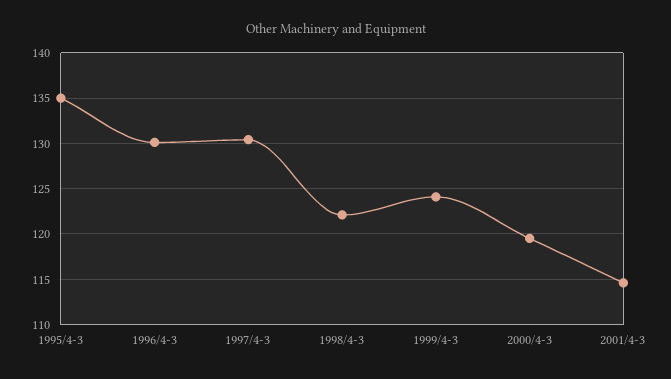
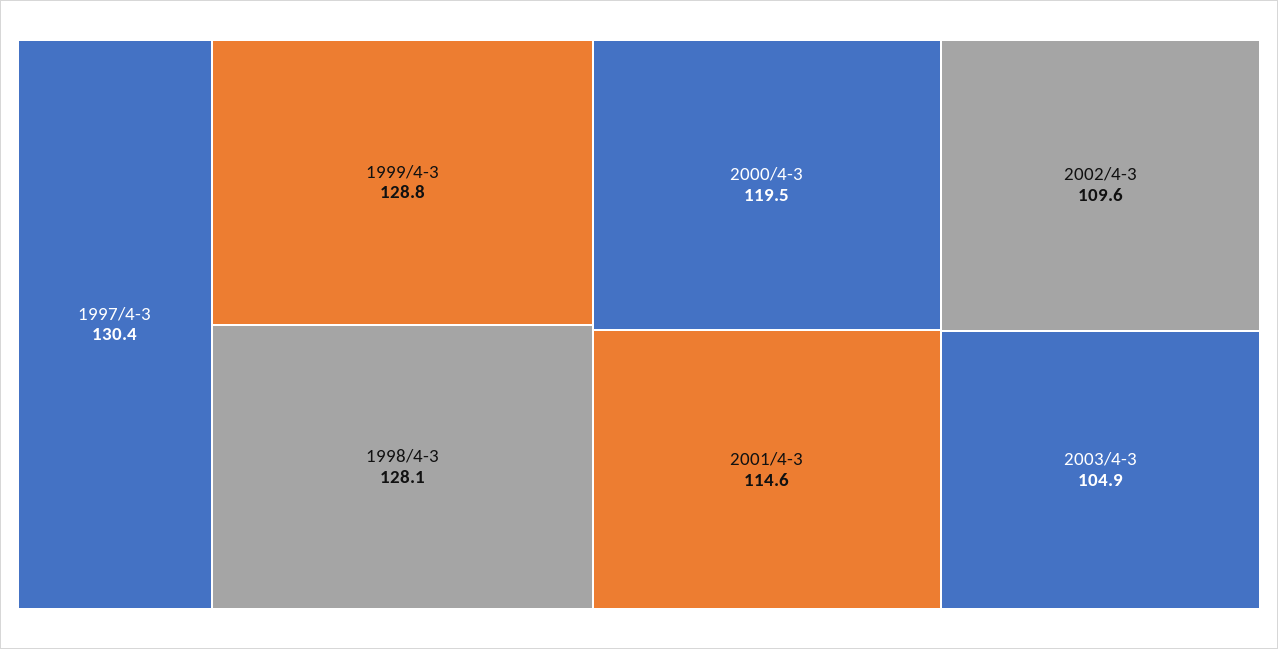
1995/4-3: 135 -> none
1996/4-3: 130 -> none
1998/4-3: 122 -> 128.1
1999/4-3: 124 -> 128.8
2002/4-3: none -> 109.6
2003/4-3: none -> 104.9

